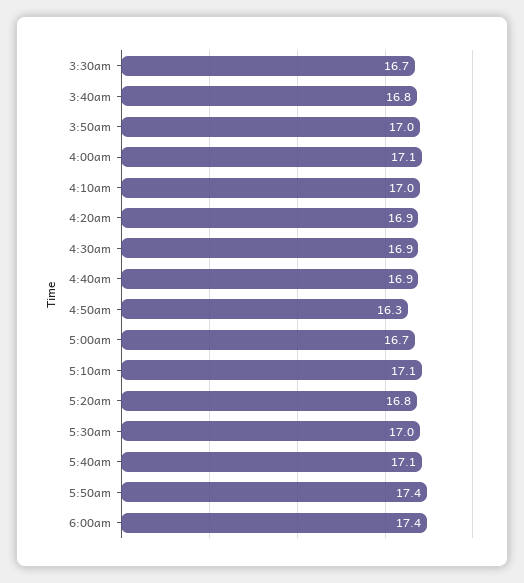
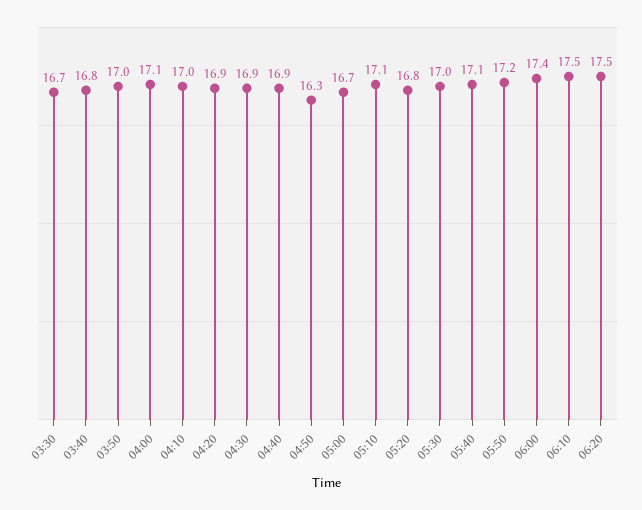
5:50am: 17.4 -> 17.2
06:10: none -> 17.5
06:20: none -> 17.5

